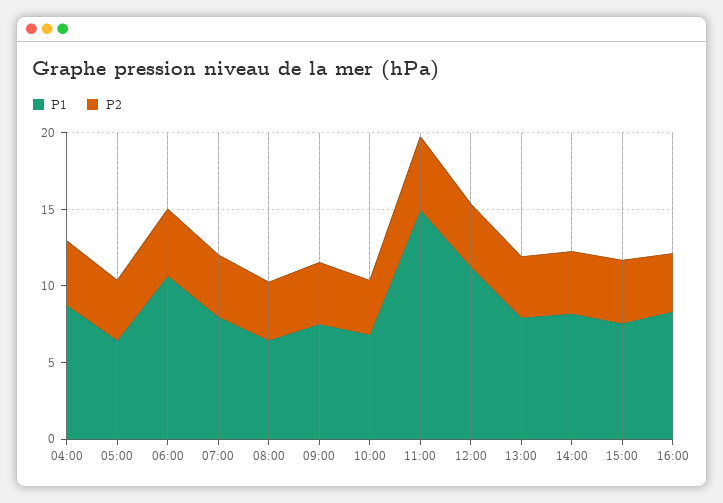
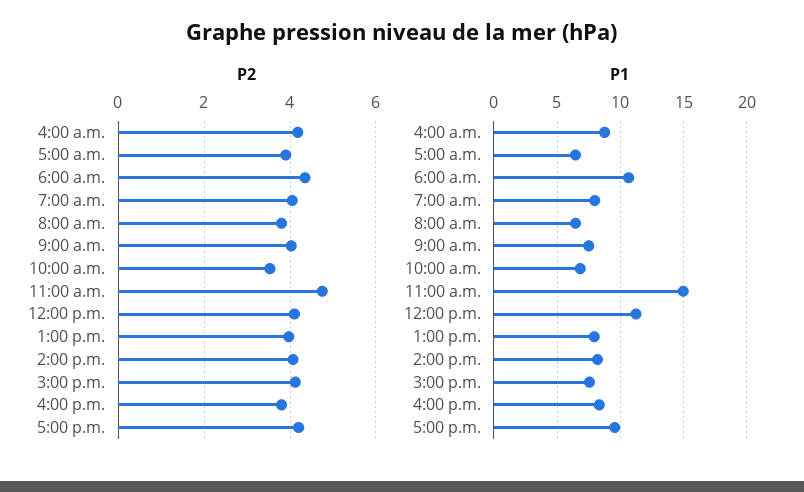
P2, 5:00 p.m.: none -> 4.2
P1, 5:00 p.m.: none -> 9.5

